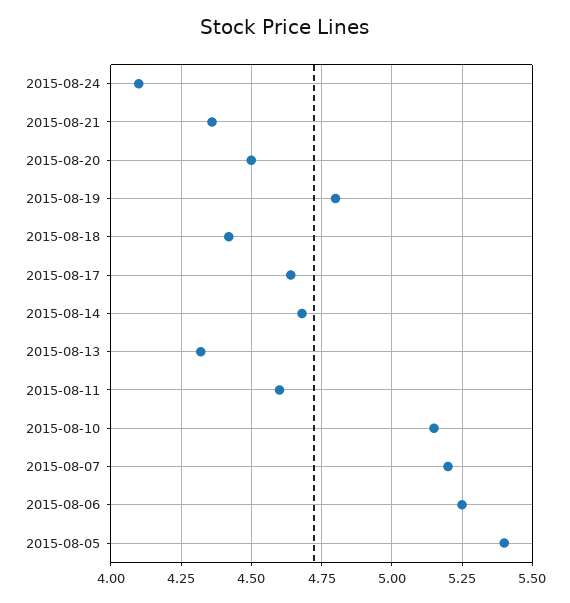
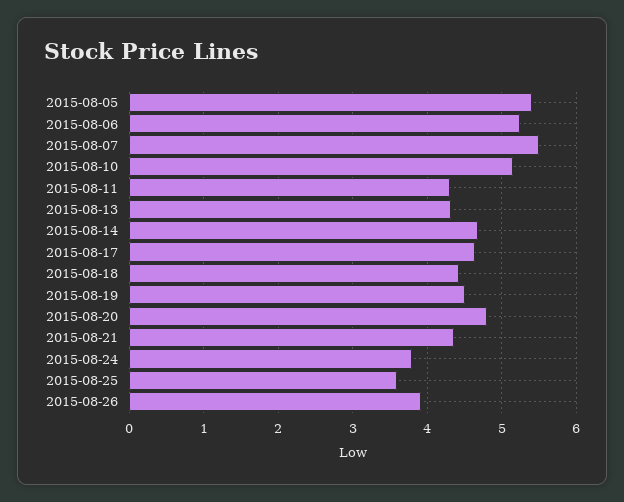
2015-08-24: 4.1 -> 3.8
2015-08-20: 4.5 -> 4.8
2015-08-19: 4.8 -> 4.5
2015-08-11: 4.6 -> 4.3
2015-08-07: 5.2 -> 5.5
2015-08-25: none -> 3.6
2015-08-26: none -> 3.9

